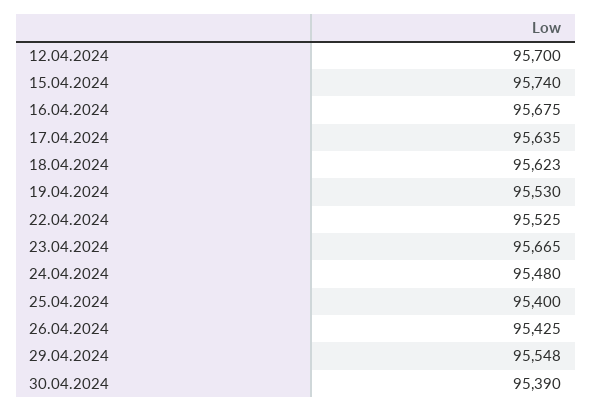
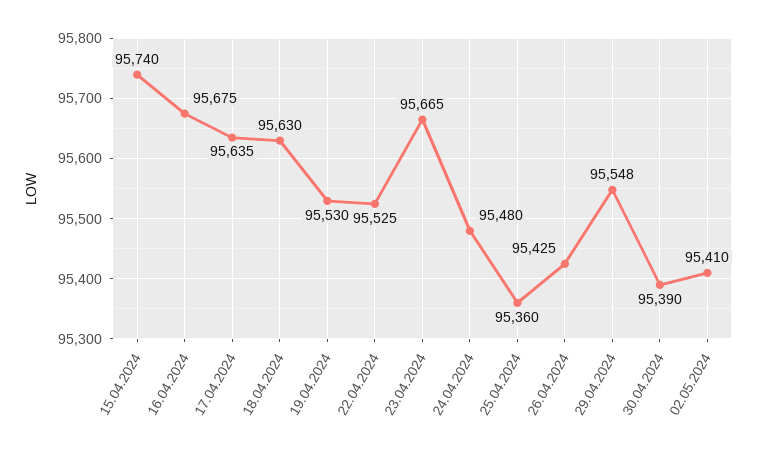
12.04.2024: 95700 -> none
18.04.2024: 95623 -> 95630
25.04.2024: 95400 -> 95360
02.05.2024: none -> 95410

